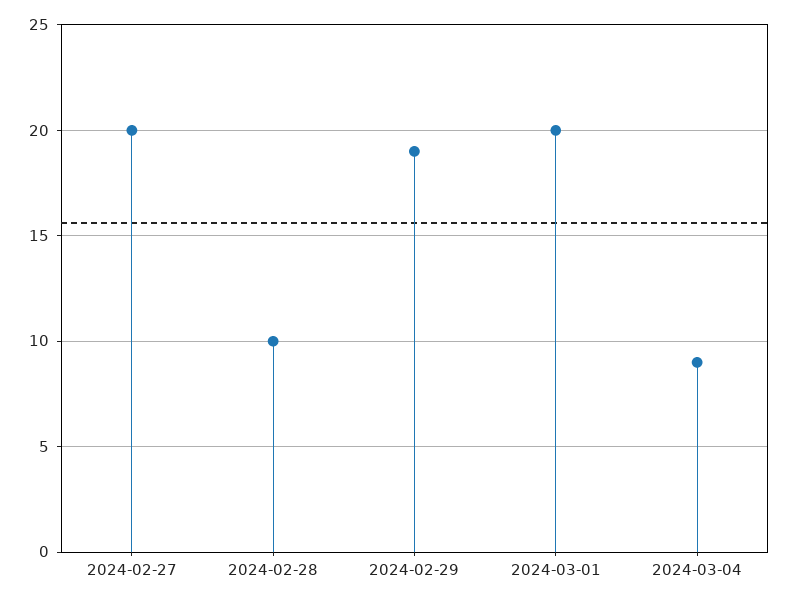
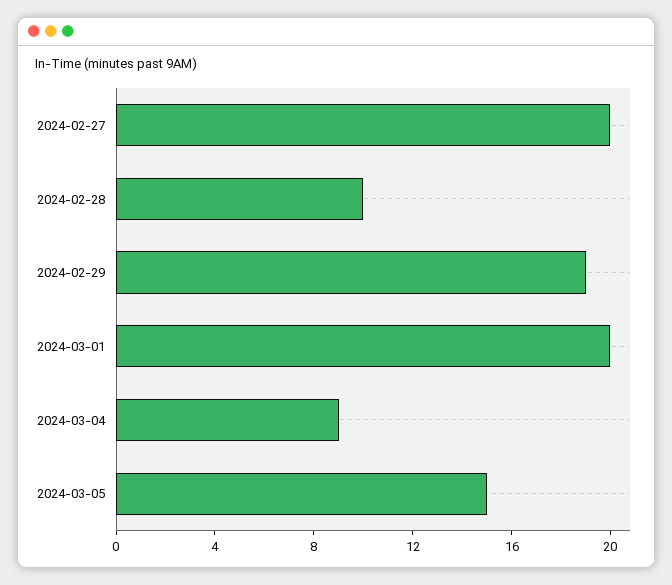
2024-03-05: none -> 15

